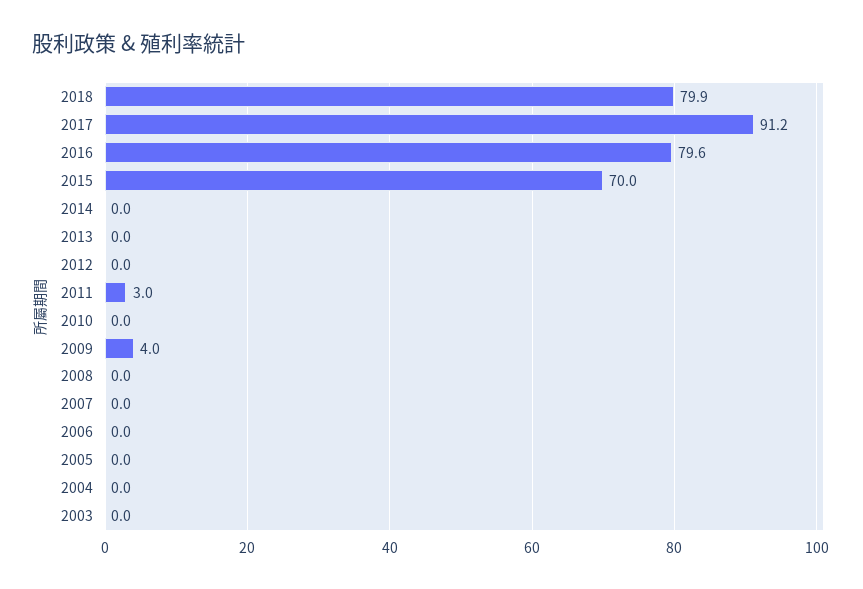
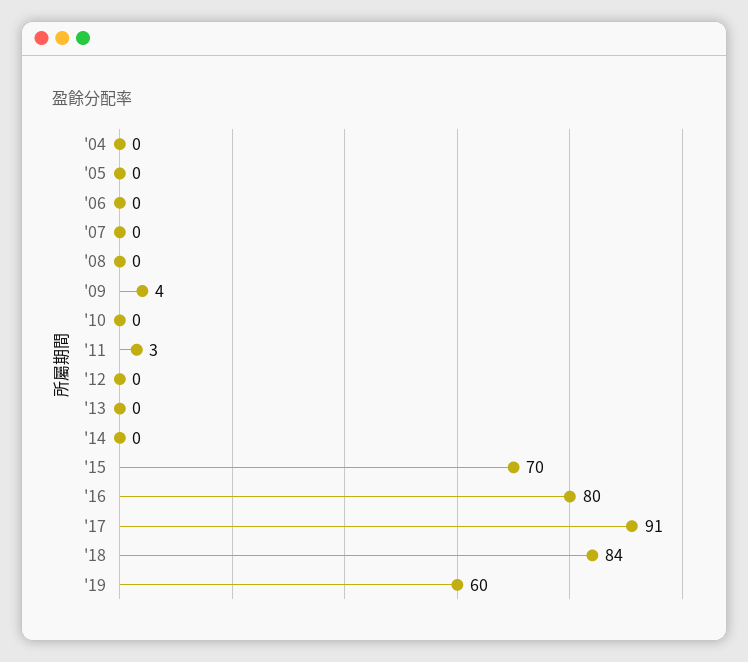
2018: 79.9 -> 84
2003: 0 -> none
'19: none -> 60

